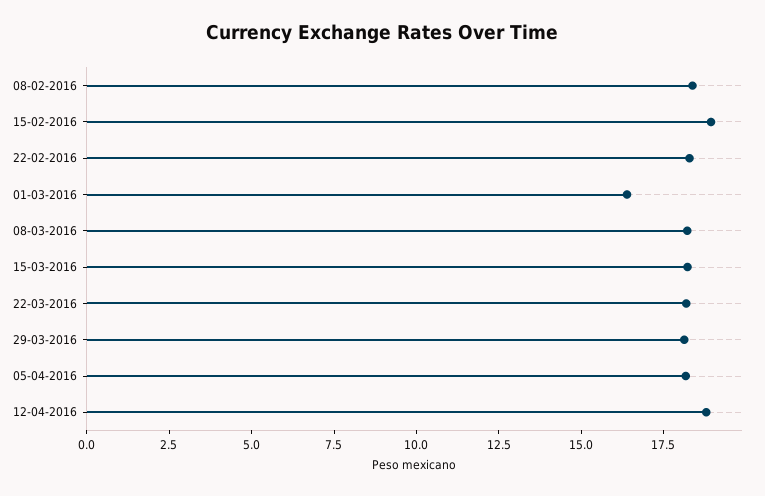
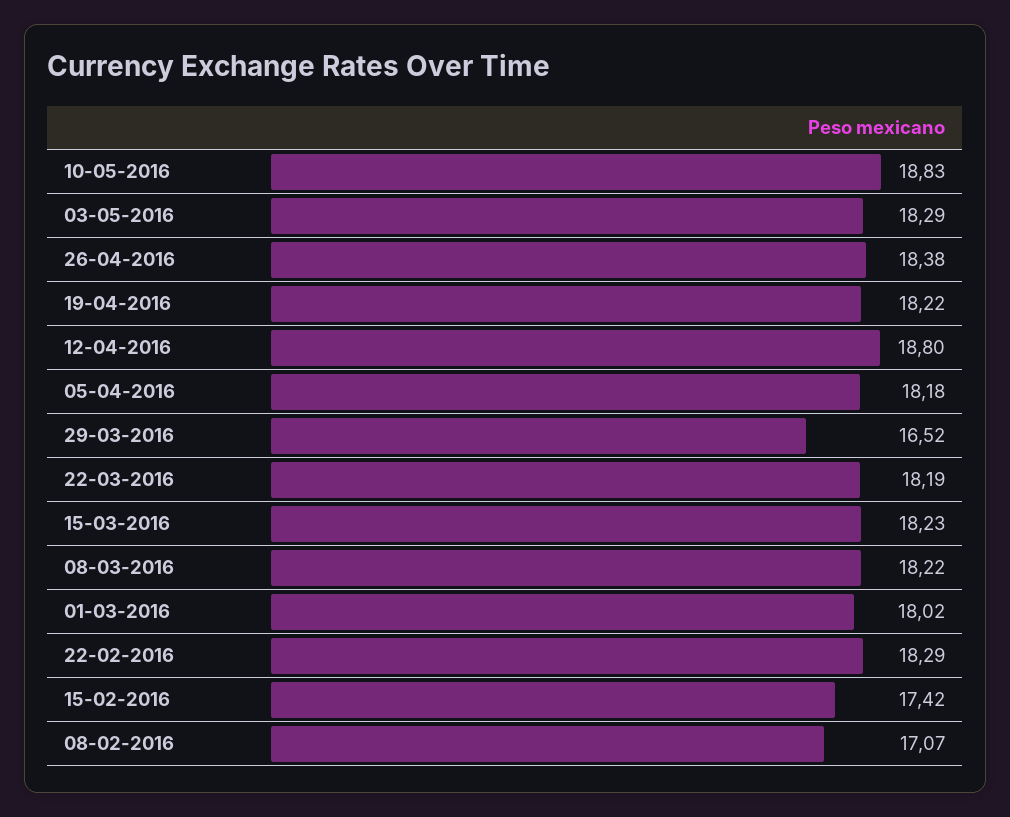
08-02-2016: 18.5 -> 17.07
15-02-2016: 19 -> 17.42
01-03-2016: 16.5 -> 18.02
29-03-2016: 18 -> 16.52
10-05-2016: none -> 18.83
03-05-2016: none -> 18.29
26-04-2016: none -> 18.38
19-04-2016: none -> 18.22

